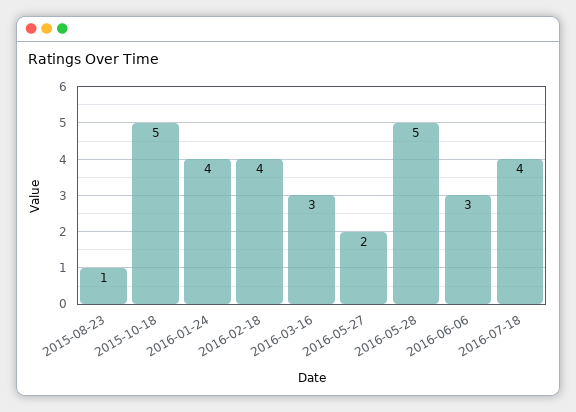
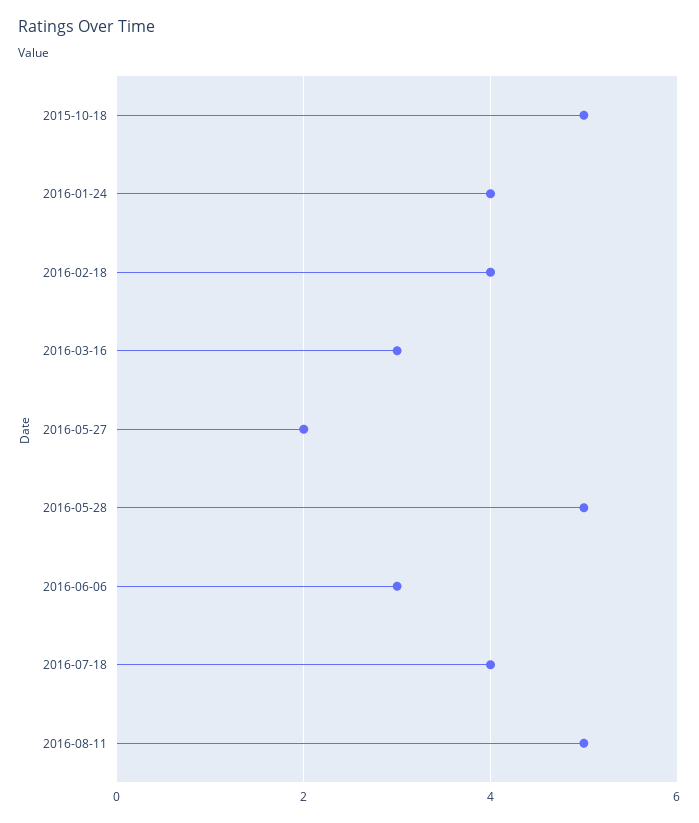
2015-08-23: 1 -> none
2016-08-11: none -> 5

